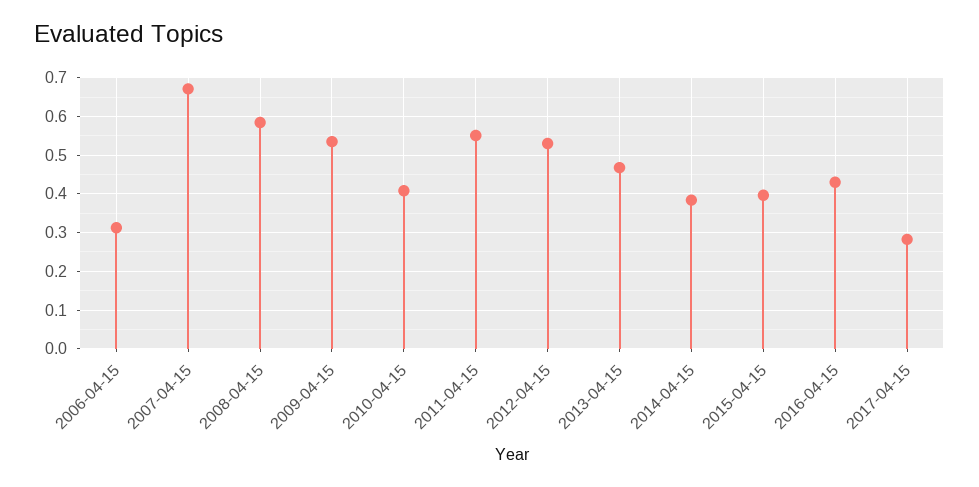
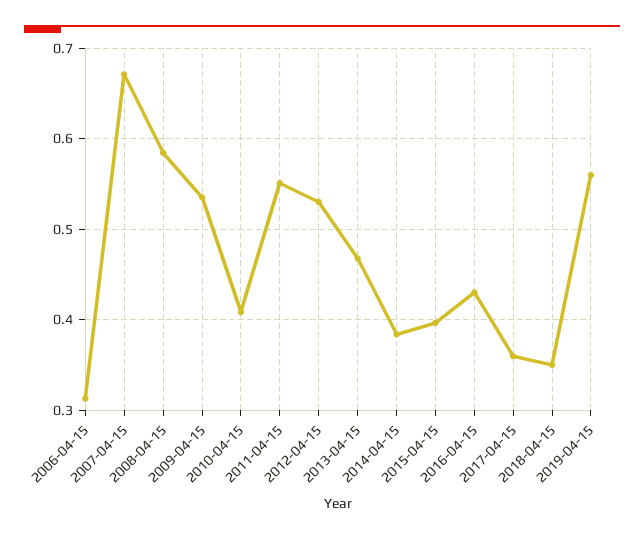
2017-04-15: 0.28 -> 0.36
2018-04-15: none -> 0.35
2019-04-15: none -> 0.56

